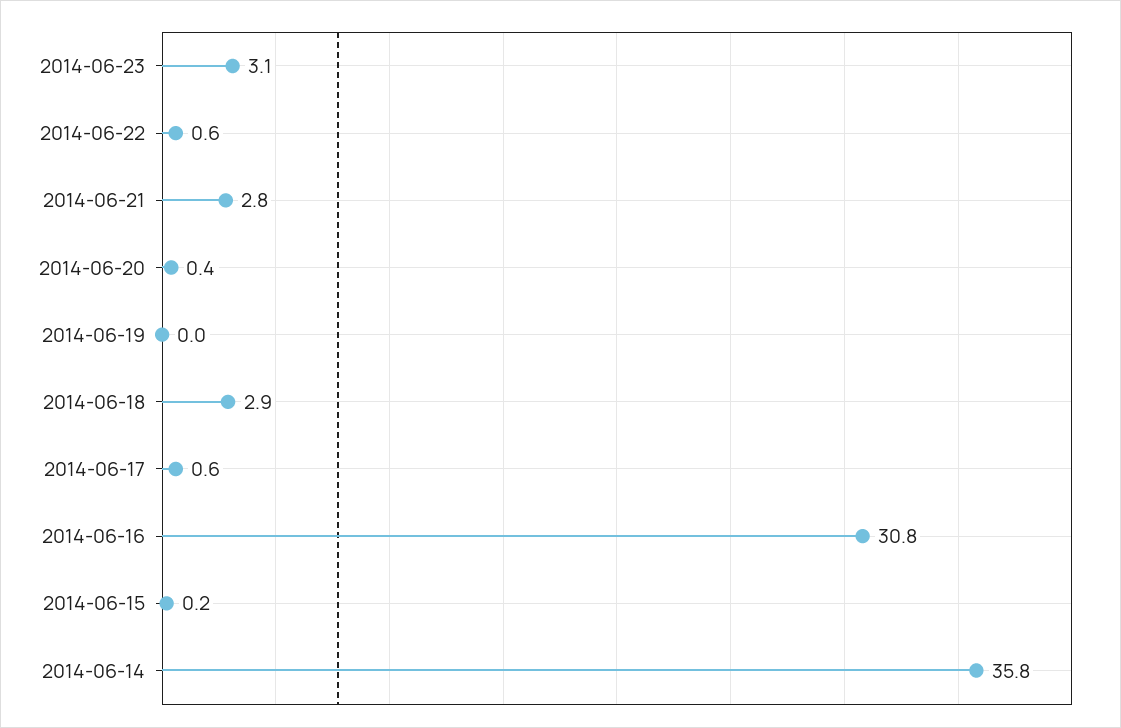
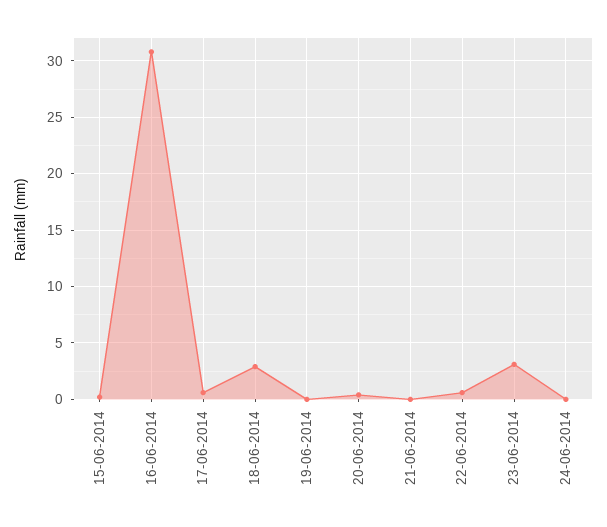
2014-06-21: 2.8 -> 0
2014-06-14: 35.8 -> none
24-06-2014: none -> 0

